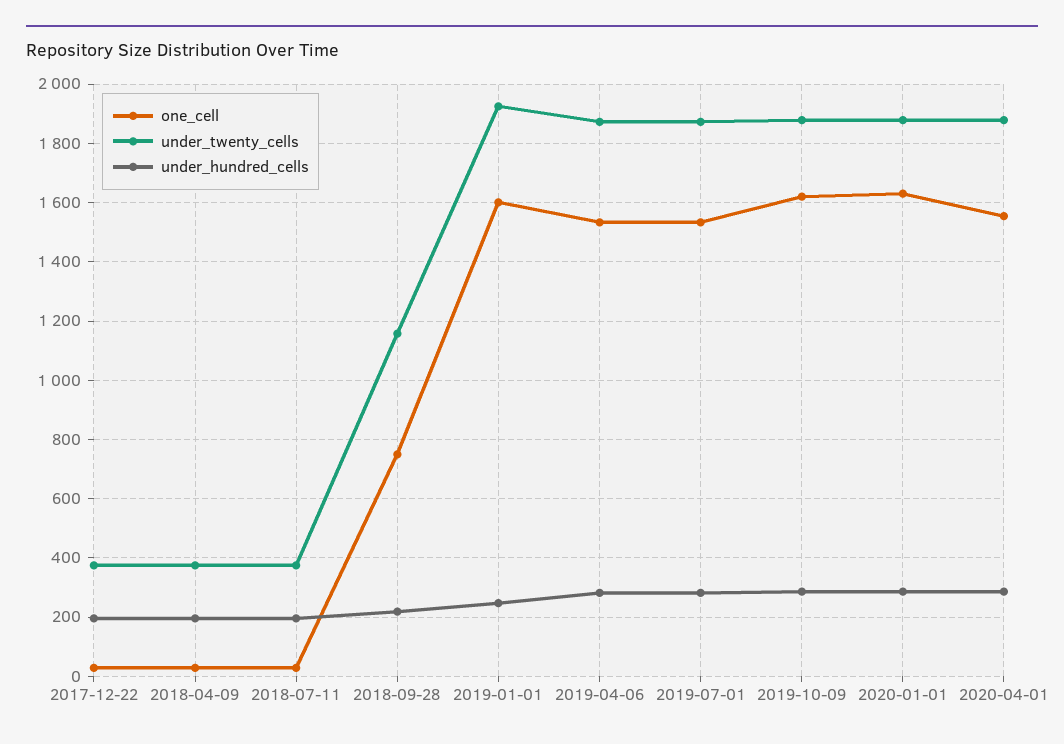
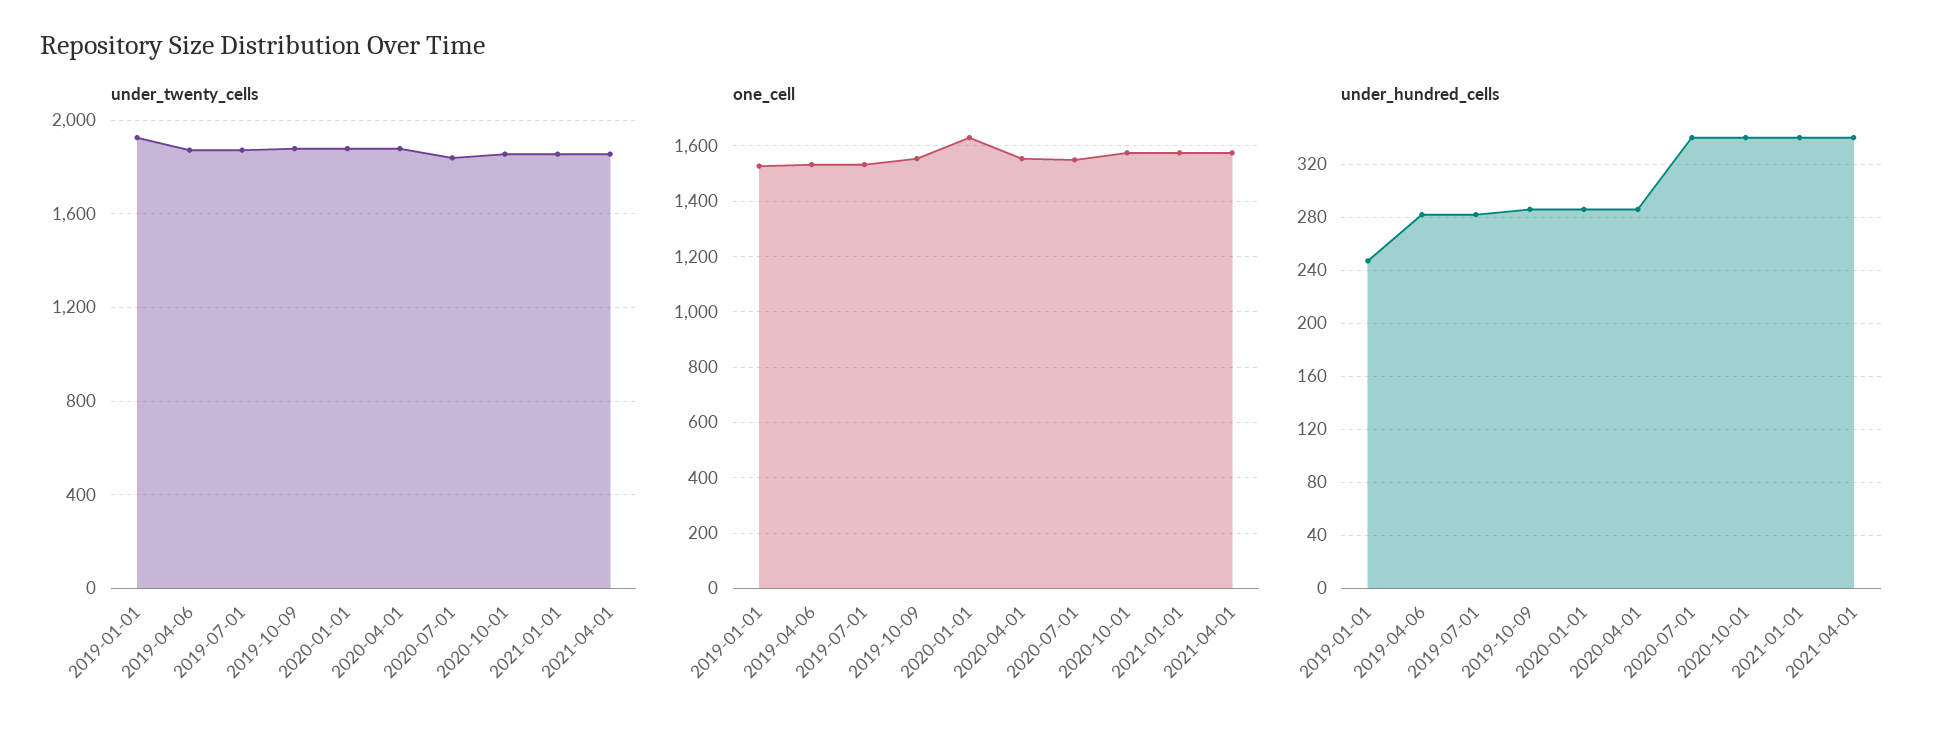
one_cell, 2017-12-22: 25 -> none
under_twenty_cells, 2017-12-22: 375 -> none
under_hundred_cells, 2017-12-22: 200 -> none
one_cell, 2018-04-09: 25 -> none
under_twenty_cells, 2018-04-09: 375 -> none
under_hundred_cells, 2018-04-09: 200 -> none
one_cell, 2018-07-11: 25 -> none
under_twenty_cells, 2018-07-11: 375 -> none
under_hundred_cells, 2018-07-11: 200 -> none
one_cell, 2018-09-28: 750 -> none
under_twenty_cells, 2018-09-28: 1150 -> none
under_hundred_cells, 2018-09-28: 225 -> none
one_cell, 2019-01-01: 1600 -> 1525
one_cell, 2019-10-09: 1625 -> 1550
under_twenty_cells, 2020-07-01: none -> 1850
under_twenty_cells, 2020-10-01: none -> 1850
under_twenty_cells, 2021-01-01: none -> 1850
under_twenty_cells, 2021-04-01: none -> 1850
one_cell, 2020-07-01: none -> 1550
one_cell, 2020-10-01: none -> 1575
one_cell, 2021-01-01: none -> 1575
one_cell, 2021-04-01: none -> 1575
under_hundred_cells, 2020-07-01: none -> 340
under_hundred_cells, 2020-10-01: none -> 340
under_hundred_cells, 2021-01-01: none -> 340
under_hundred_cells, 2021-04-01: none -> 340

